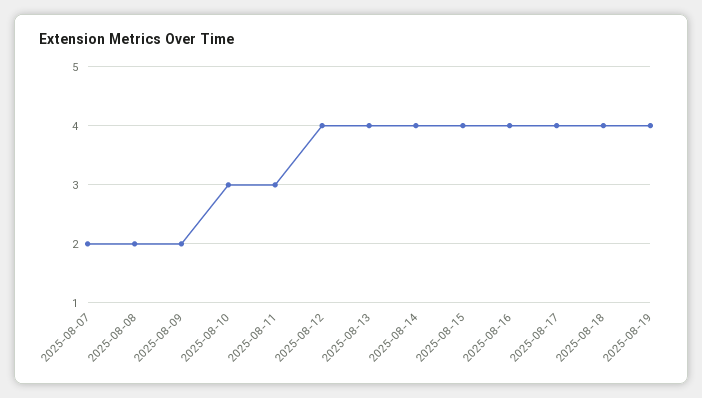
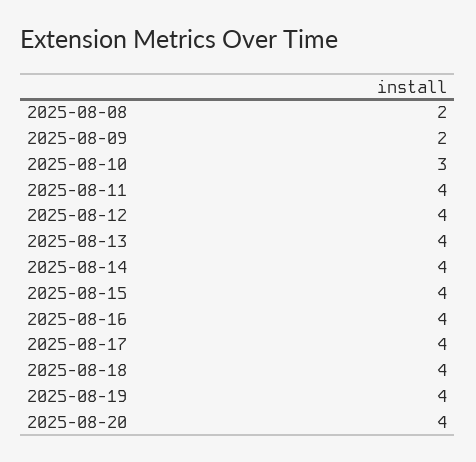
2025-08-07: 2 -> none
2025-08-11: 3 -> 4
2025-08-20: none -> 4

